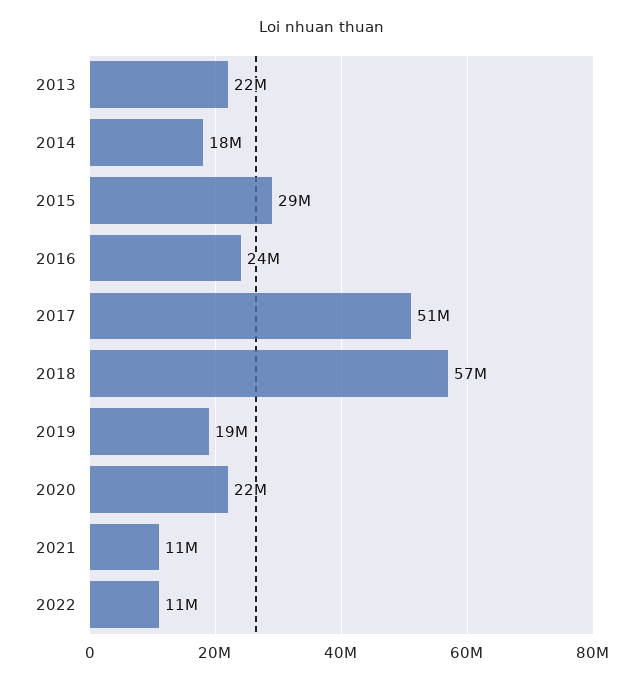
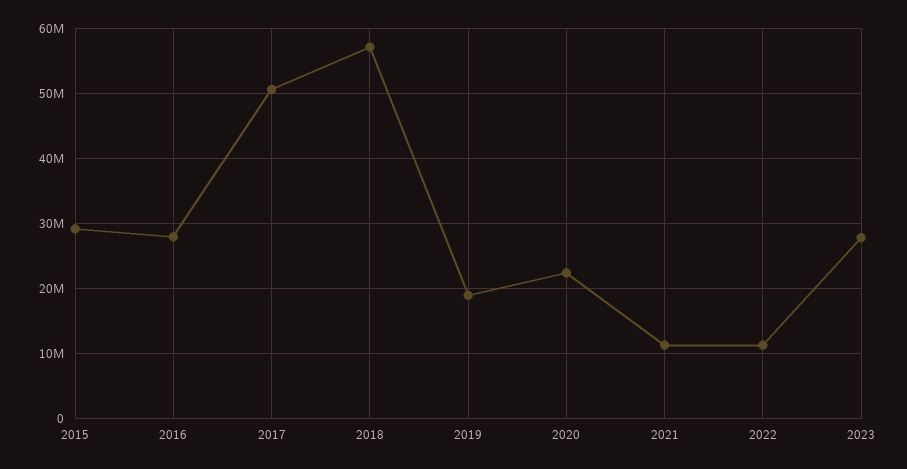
2013: 22000000 -> none
2014: 18000000 -> none
2016: 24000000 -> 28000000
2023: none -> 28000000

